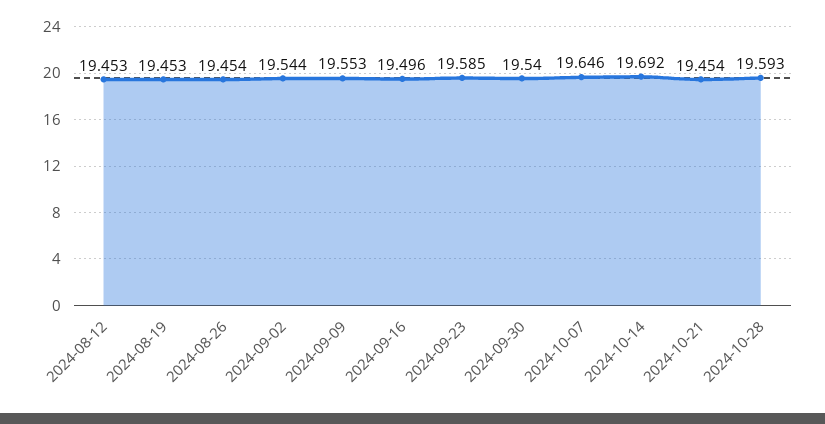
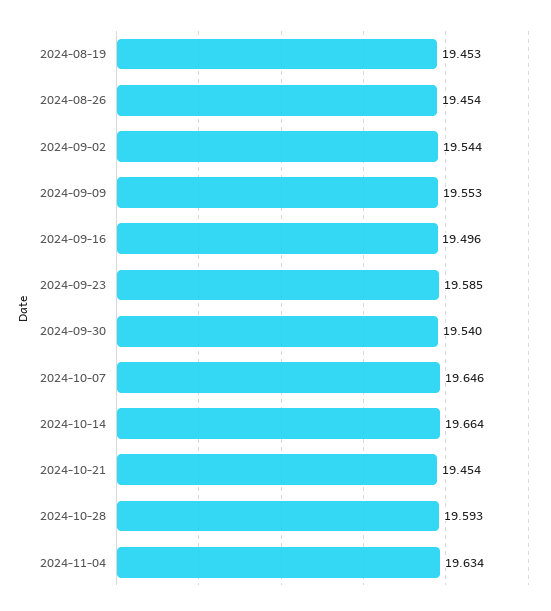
2024-08-12: 19.453 -> none
2024-10-14: 19.692 -> 19.664
2024-11-04: none -> 19.634

